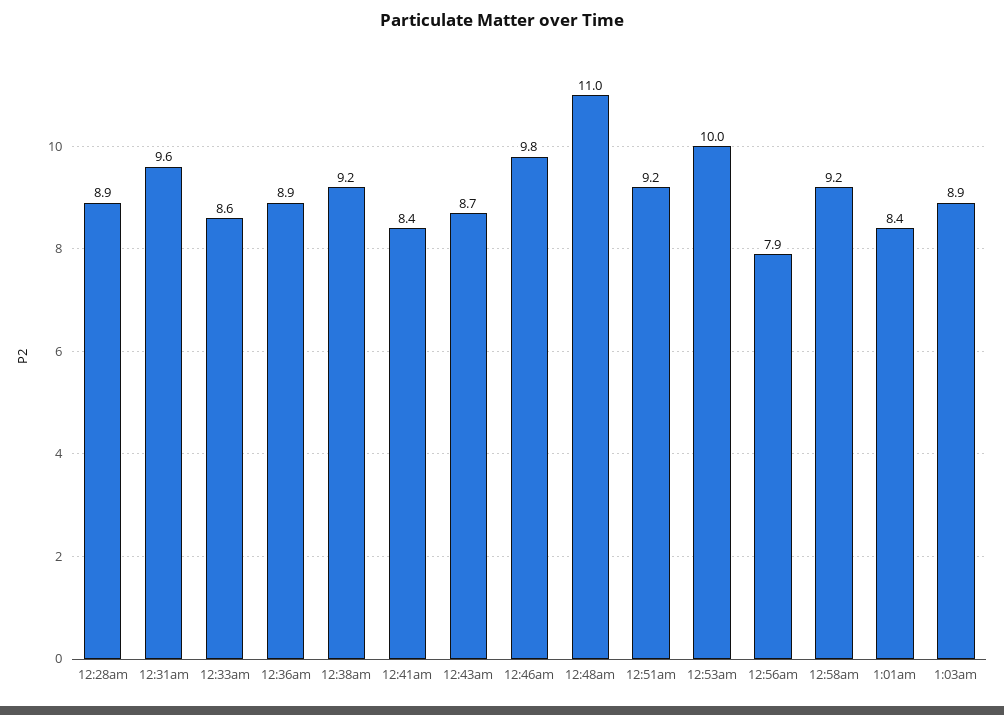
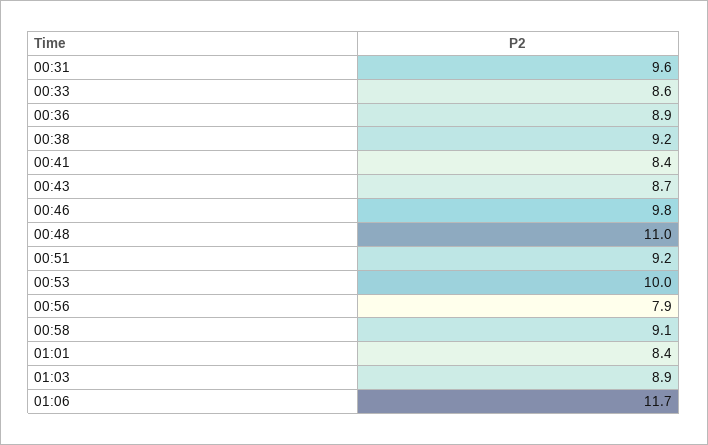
12:28am: 8.9 -> none
12:58am: 9.2 -> 9.1
01:06: none -> 11.7

